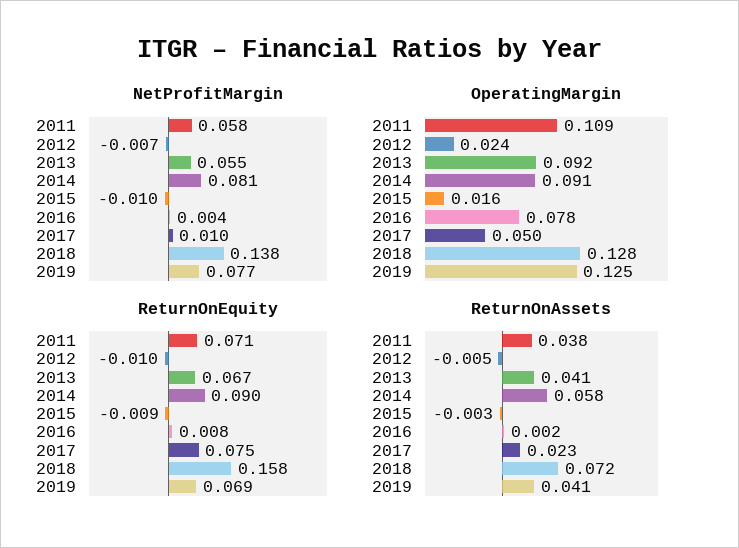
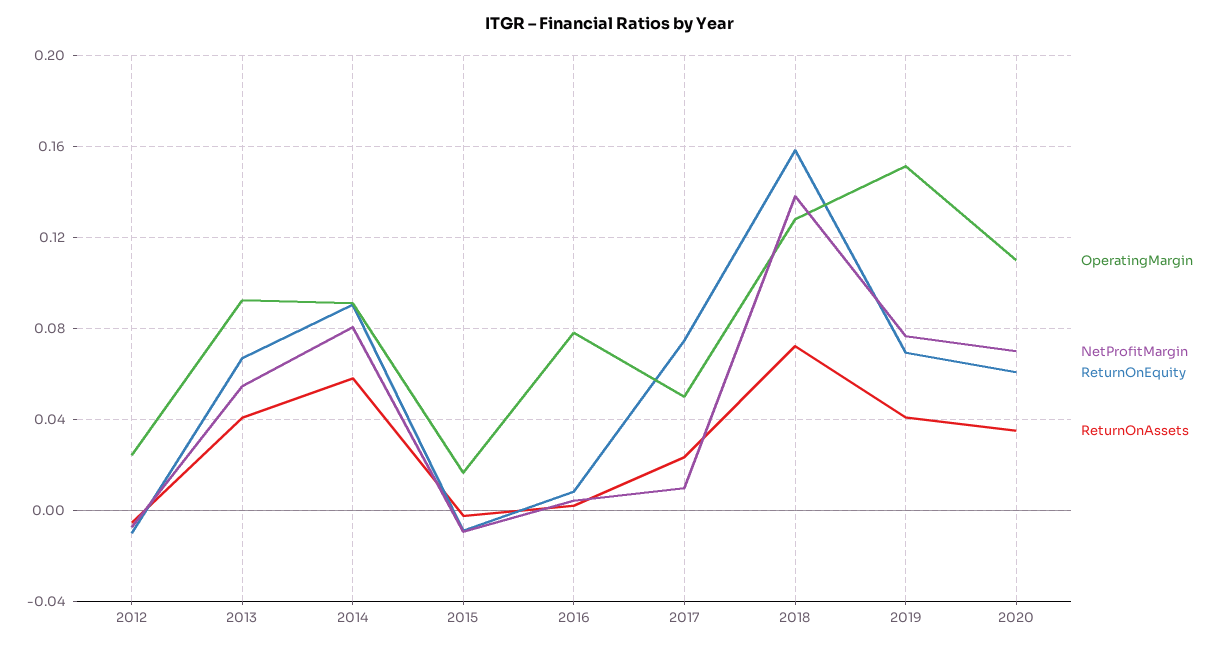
NetProfitMargin, 2011: 0.058 -> none
OperatingMargin, 2011: 0.109 -> none
OperatingMargin, 2019: 0.125 -> 0.15
ReturnOnEquity, 2011: 0.071 -> none
ReturnOnAssets, 2011: 0.038 -> none
OperatingMargin, 2020: none -> 0.11
NetProfitMargin, 2020: none -> 0.07
ReturnOnEquity, 2020: none -> 0.06
ReturnOnAssets, 2020: none -> 0.035

